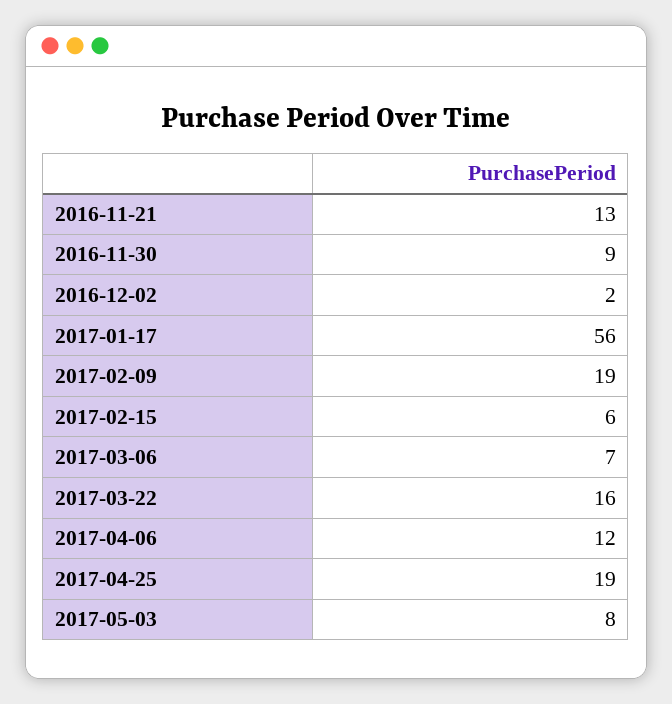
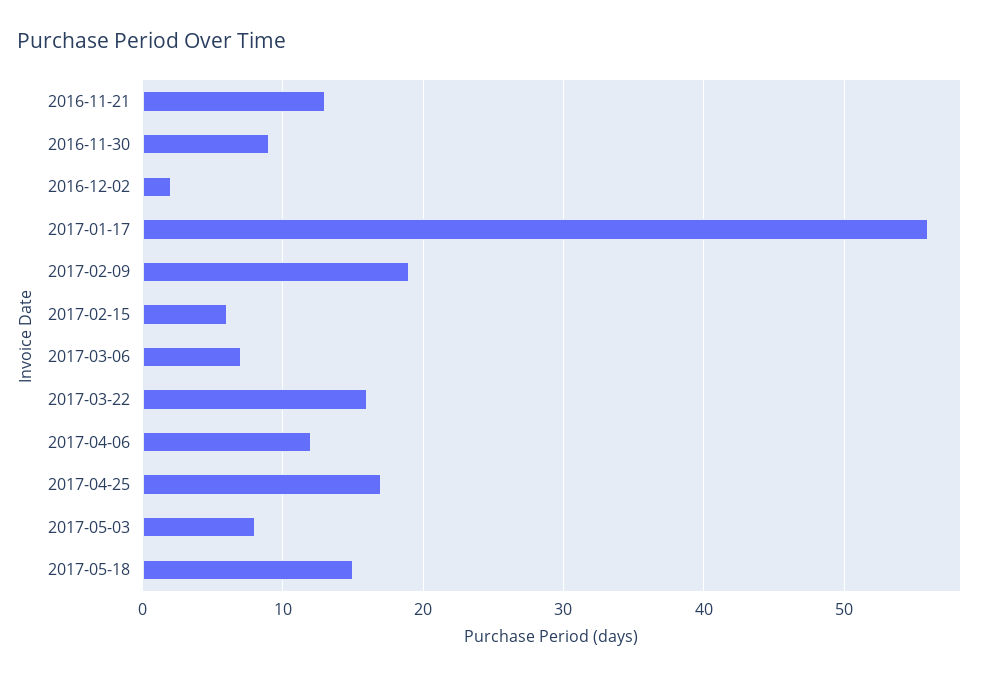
2017-04-25: 19 -> 17
2017-05-18: none -> 15

